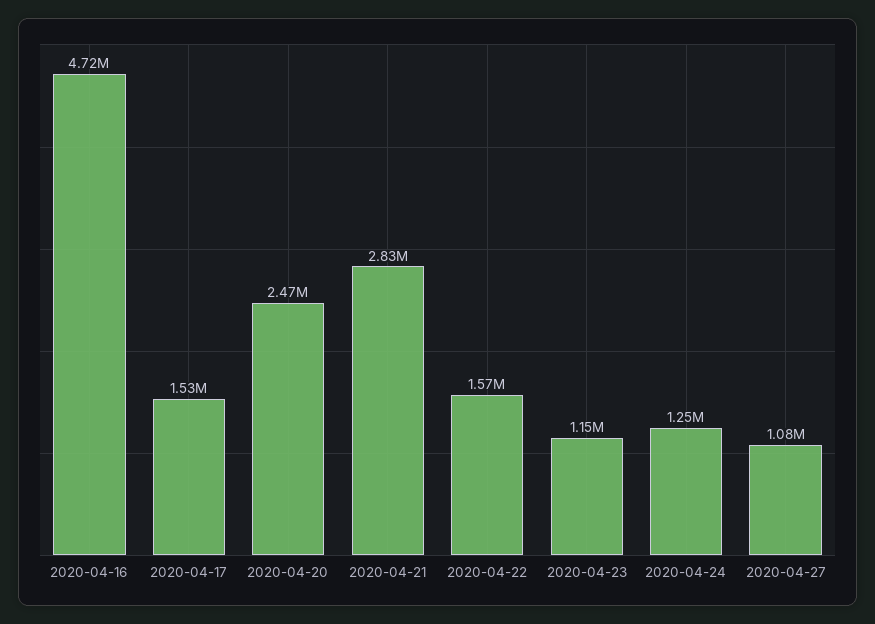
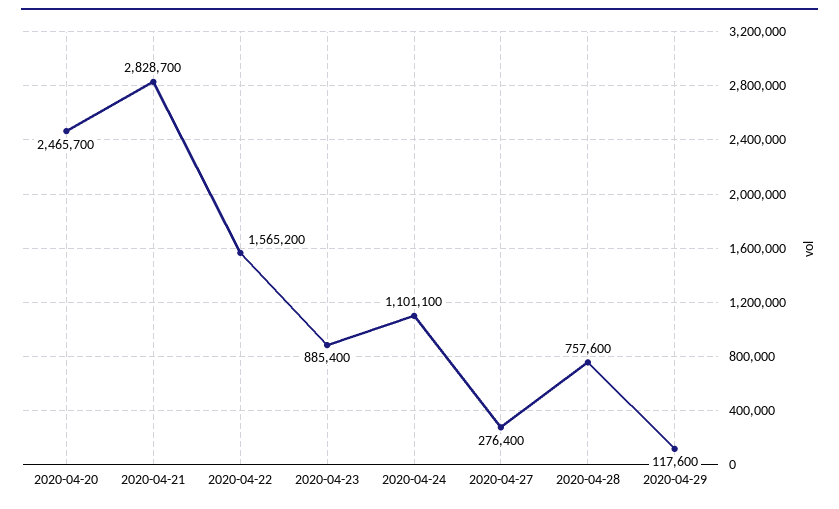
2020-04-16: 4720000 -> none
2020-04-17: 1530000 -> none
2020-04-23: 1150000 -> 885400
2020-04-24: 1250000 -> 1101100
2020-04-27: 1080000 -> 276400
2020-04-28: none -> 757600
2020-04-29: none -> 117600

